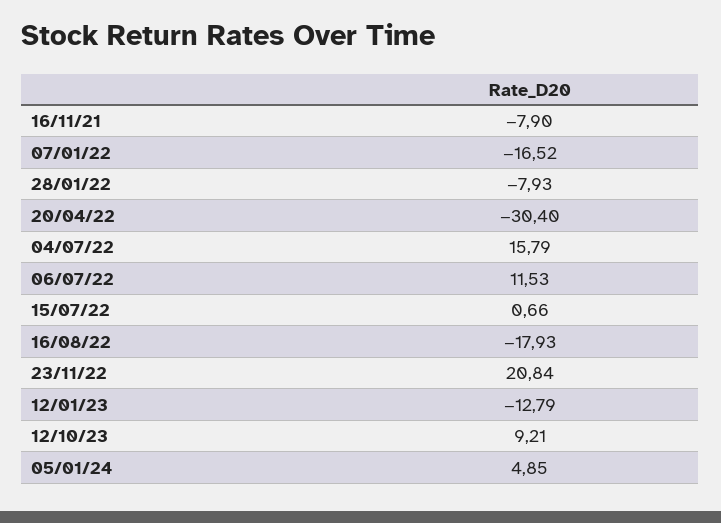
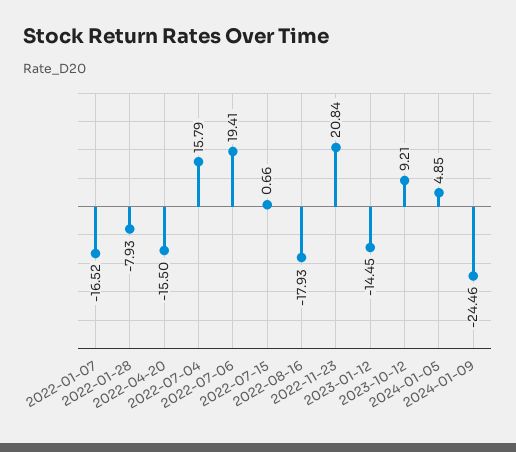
16/11/21: -7.9 -> none
20/04/22: -30.4 -> -15.5
06/07/22: 11.53 -> 19.41
12/01/23: -12.79 -> -14.45
2024-01-09: none -> -24.46

